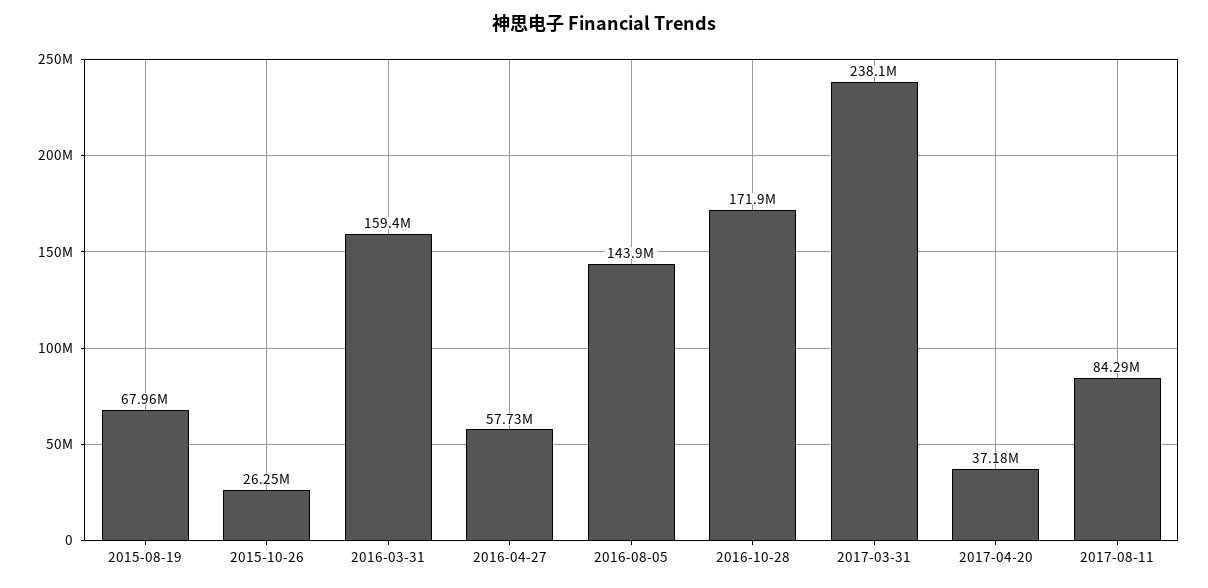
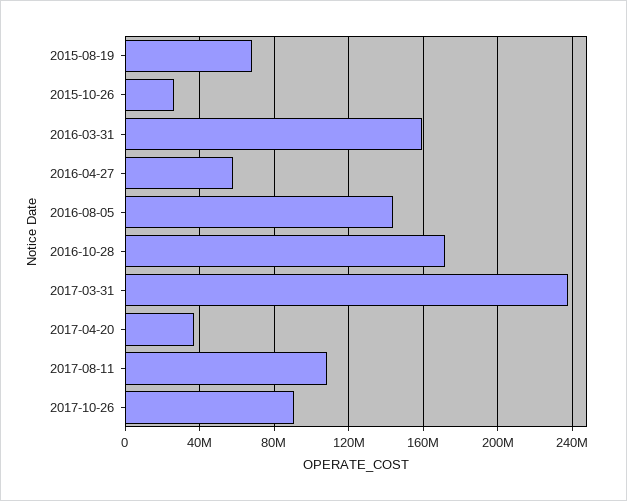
2017-08-11: 84290000 -> 110000000
2017-10-26: none -> 90000000

